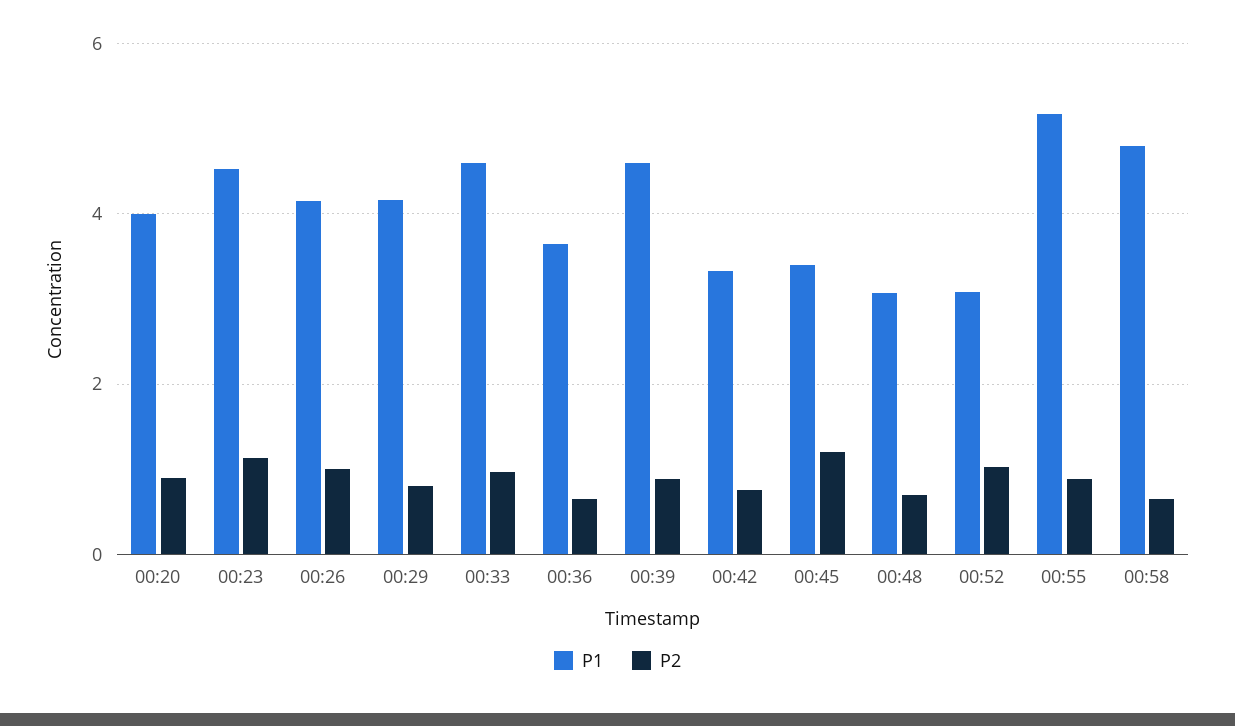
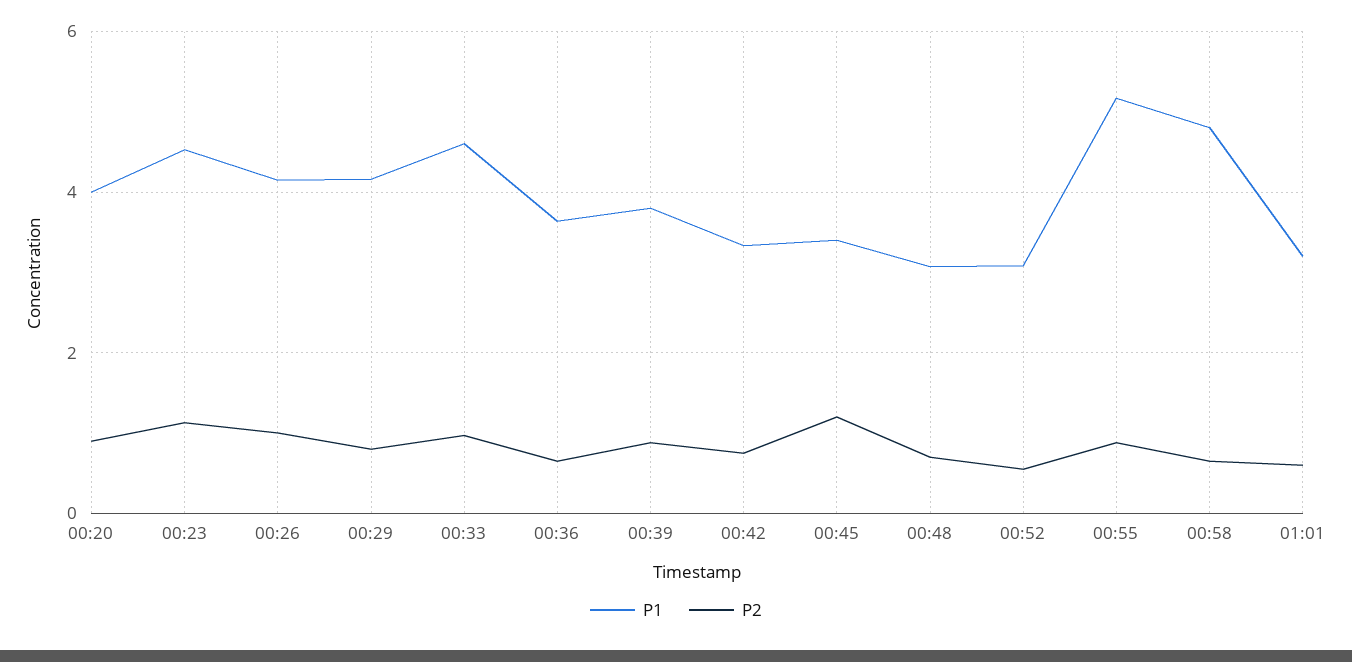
P1, 00:39: 4.6 -> 3.8
P2, 00:52: 1 -> 0.6
P1, 01:01: none -> 3.2
P2, 01:01: none -> 0.6

